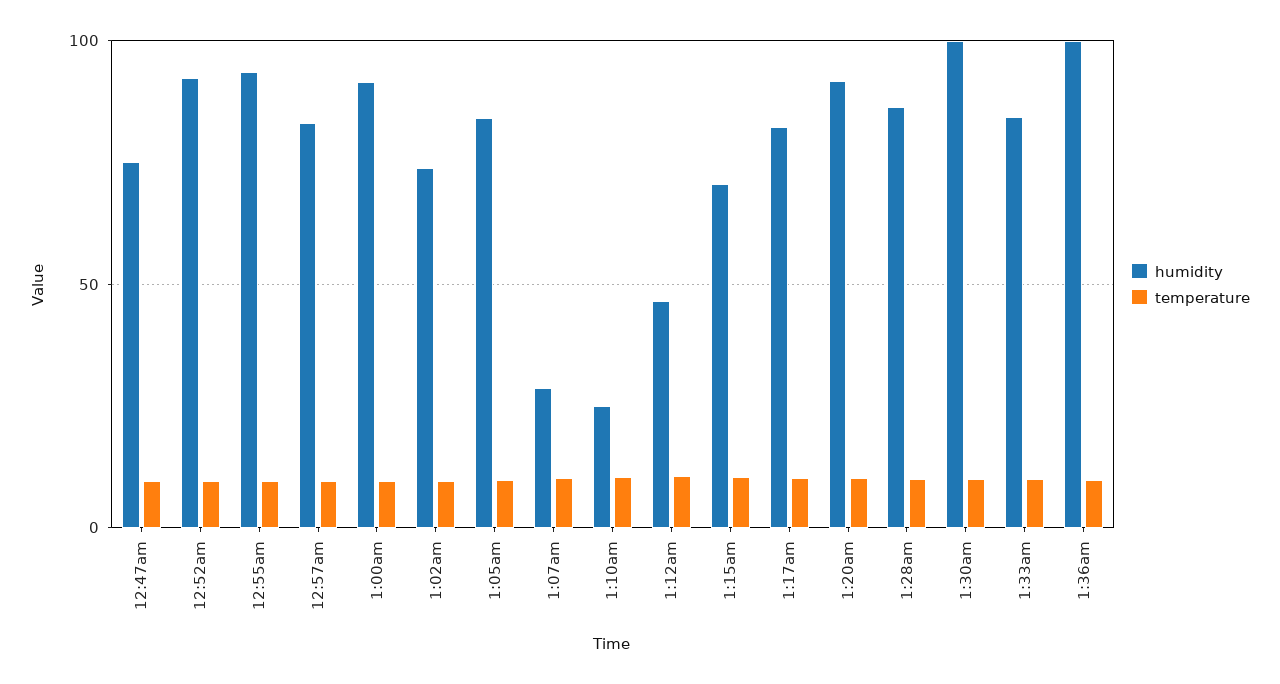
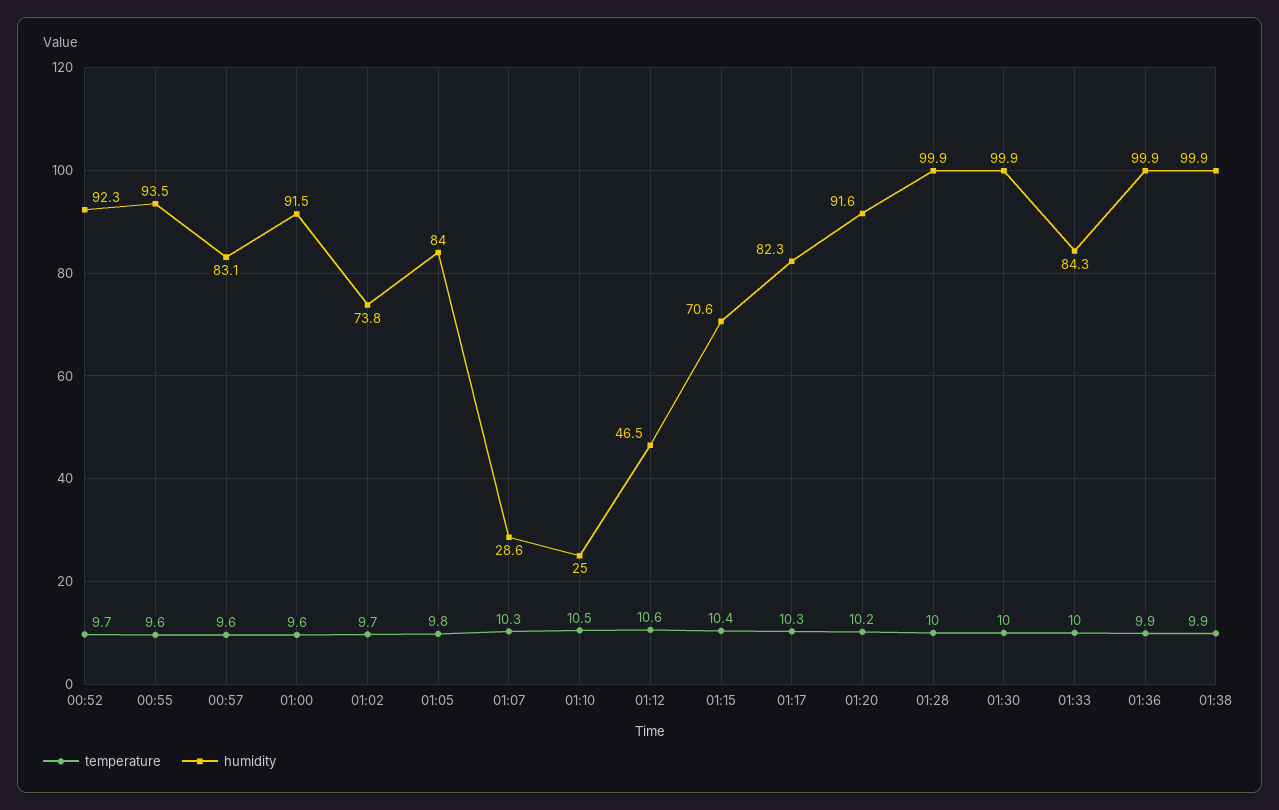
humidity, 12:47am: 75 -> none
temperature, 12:47am: 10 -> none
humidity, 1:28am: 85 -> 99.9
temperature, 01:38: none -> 9.9
humidity, 01:38: none -> 99.9

